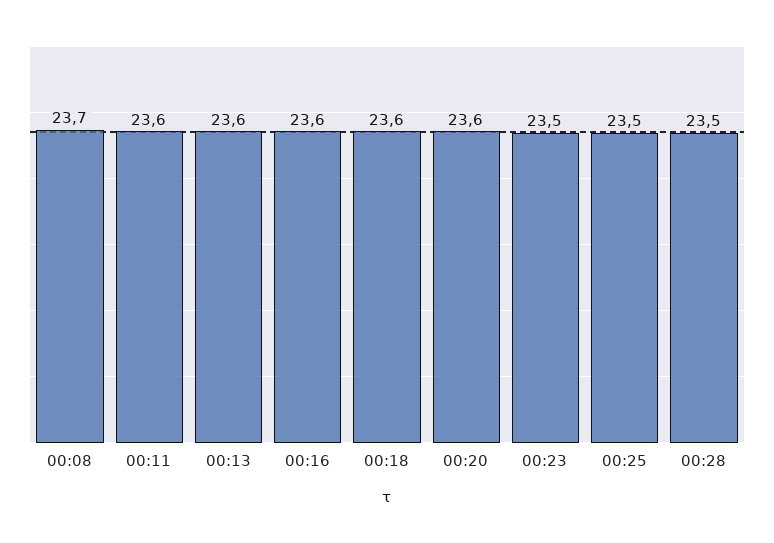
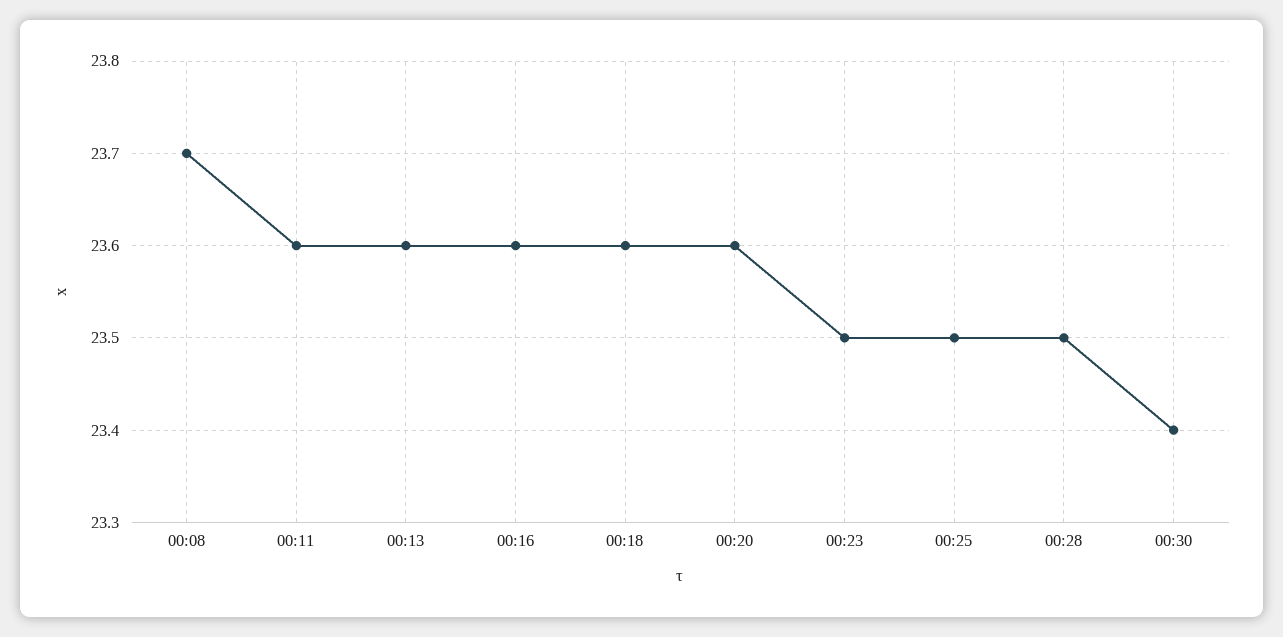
00:30: none -> 23.4

